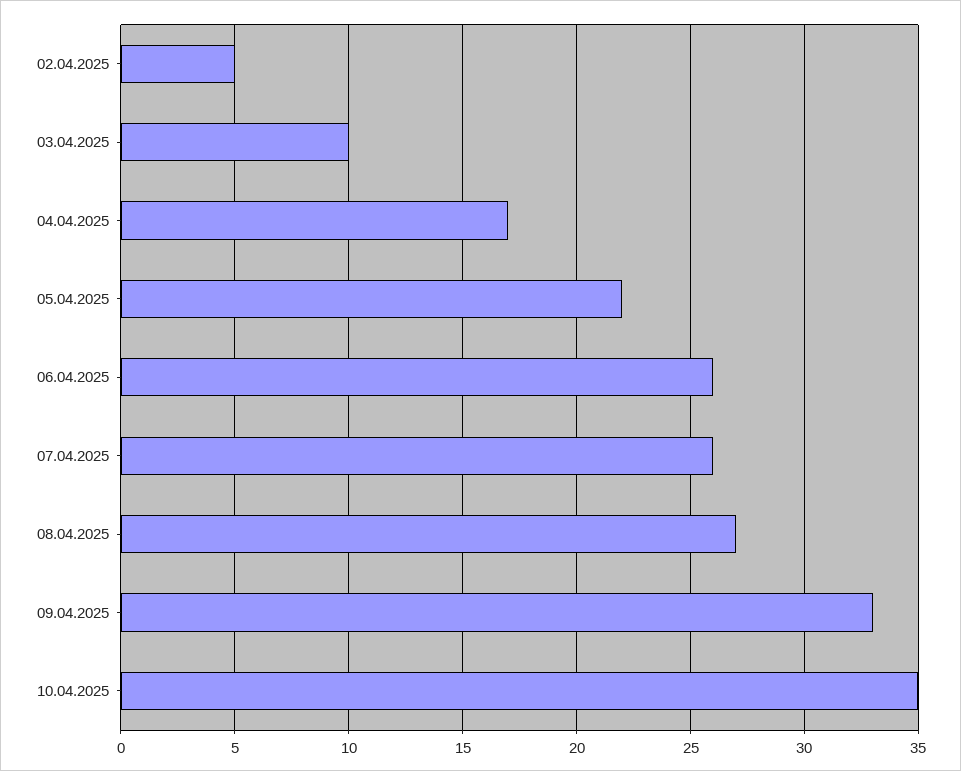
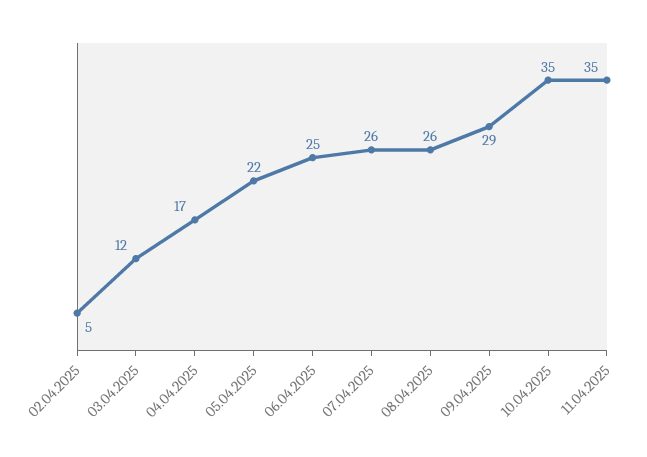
03.04.2025: 10 -> 12
06.04.2025: 26 -> 25
08.04.2025: 27 -> 26
09.04.2025: 33 -> 29
11.04.2025: none -> 35

